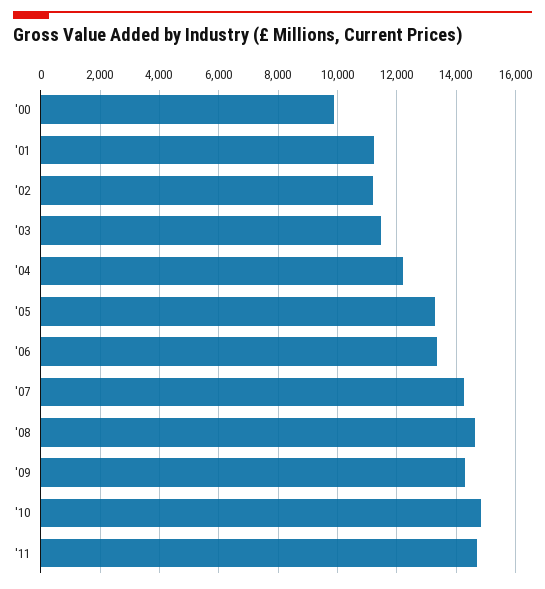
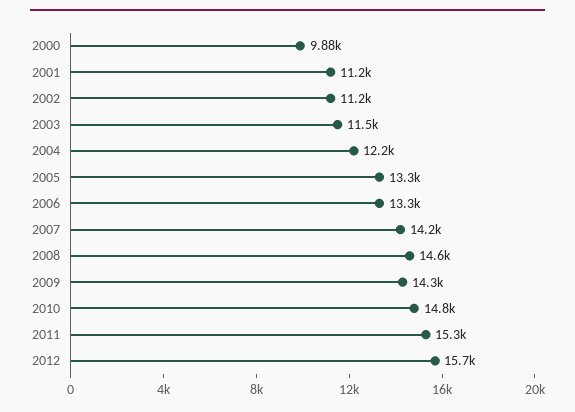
'11: 14750 -> 15300
2012: none -> 15700

